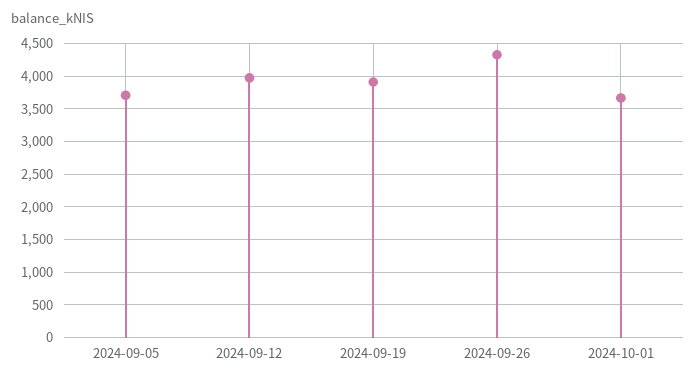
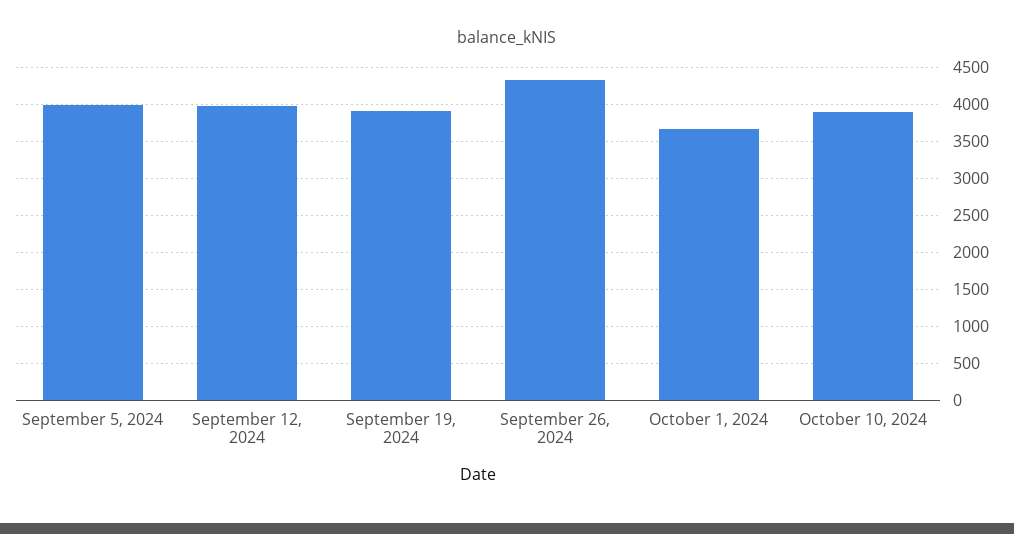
2024-09-05: 3700 -> 4000
October 10, 2024: none -> 3900

